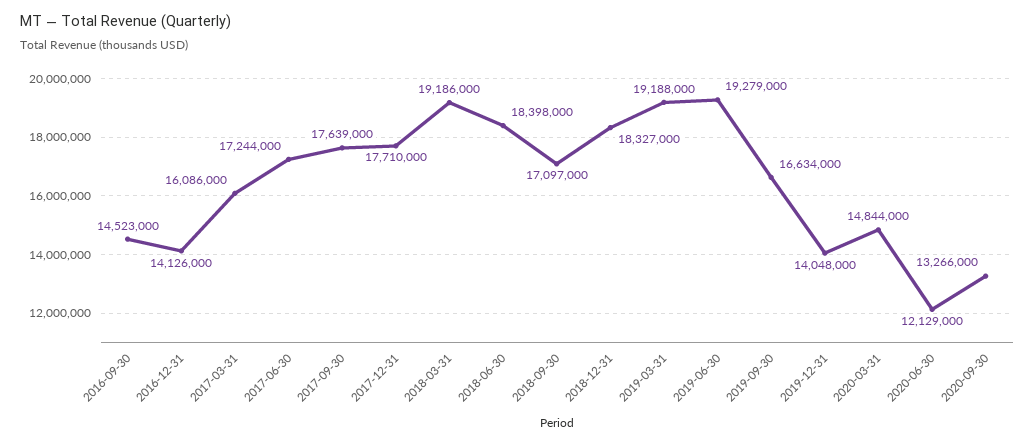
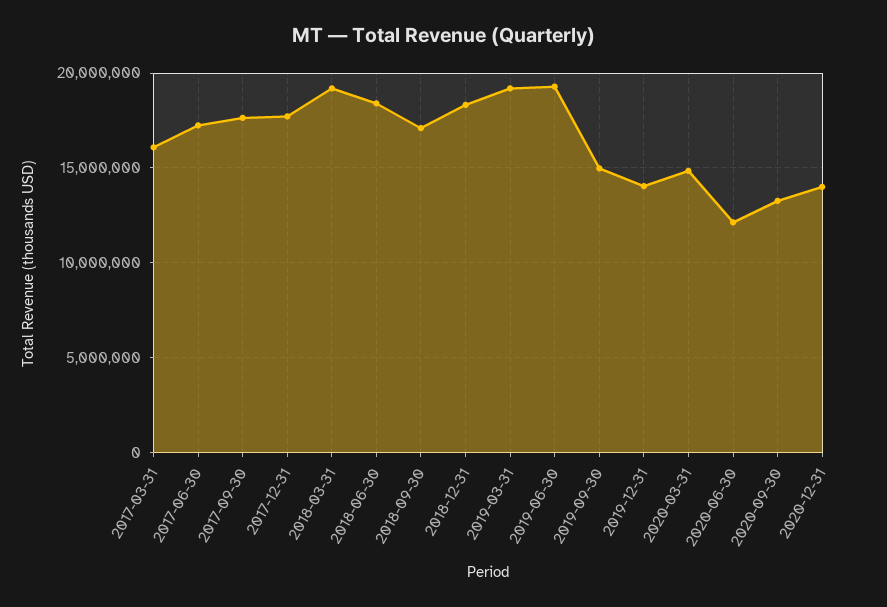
2016-09-30: 14523000 -> none
2016-12-31: 14126000 -> none
2019-09-30: 16634000 -> 15000000
2020-12-31: none -> 14000000

